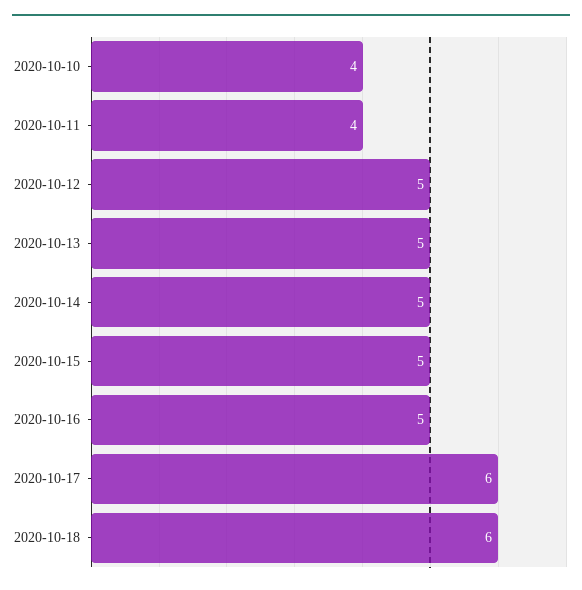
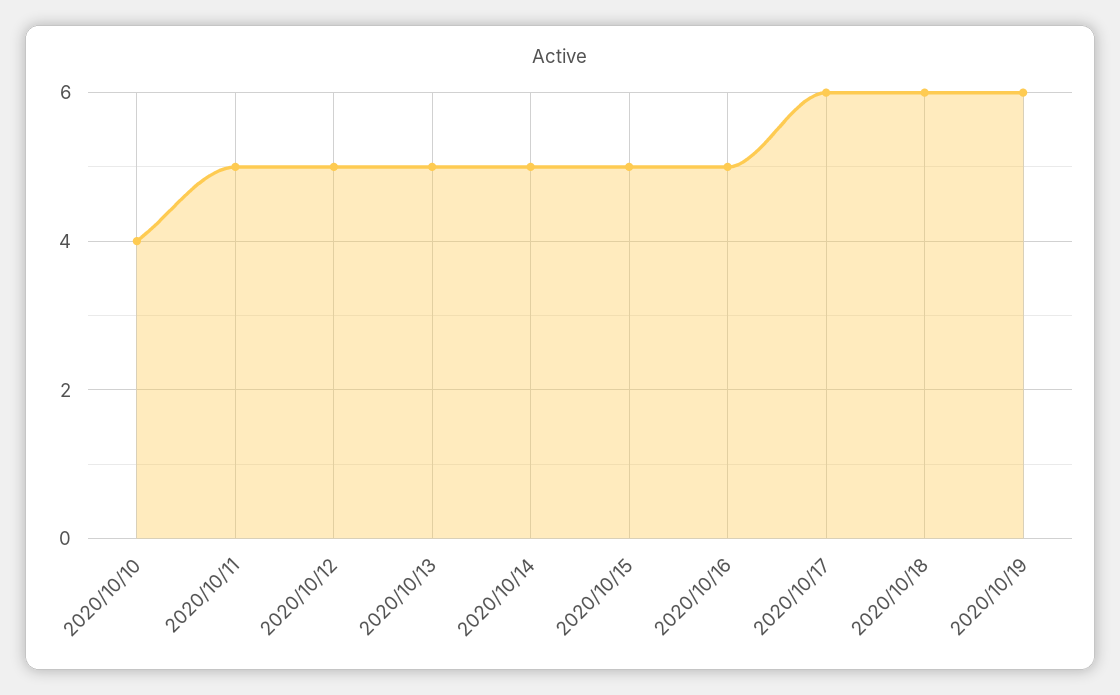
2020-10-11: 4 -> 5
2020/10/19: none -> 6

